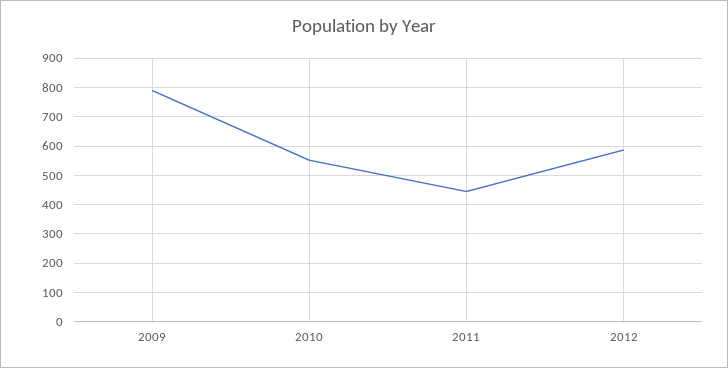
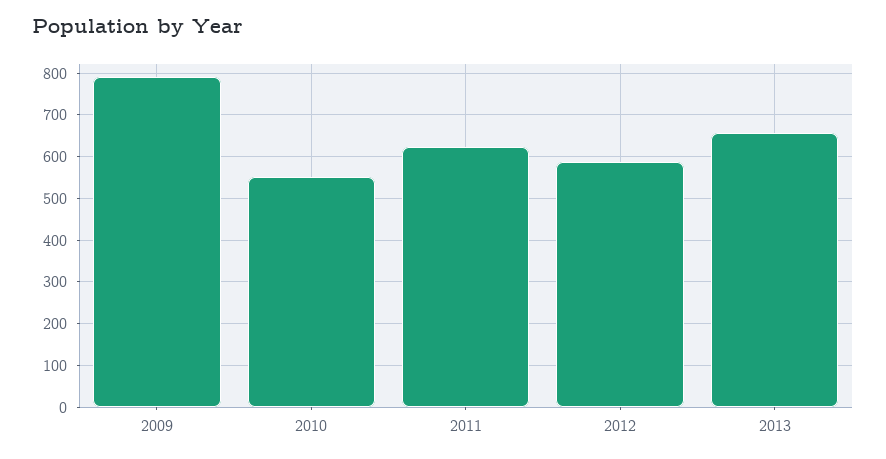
2011: 450 -> 620
2013: none -> 660

